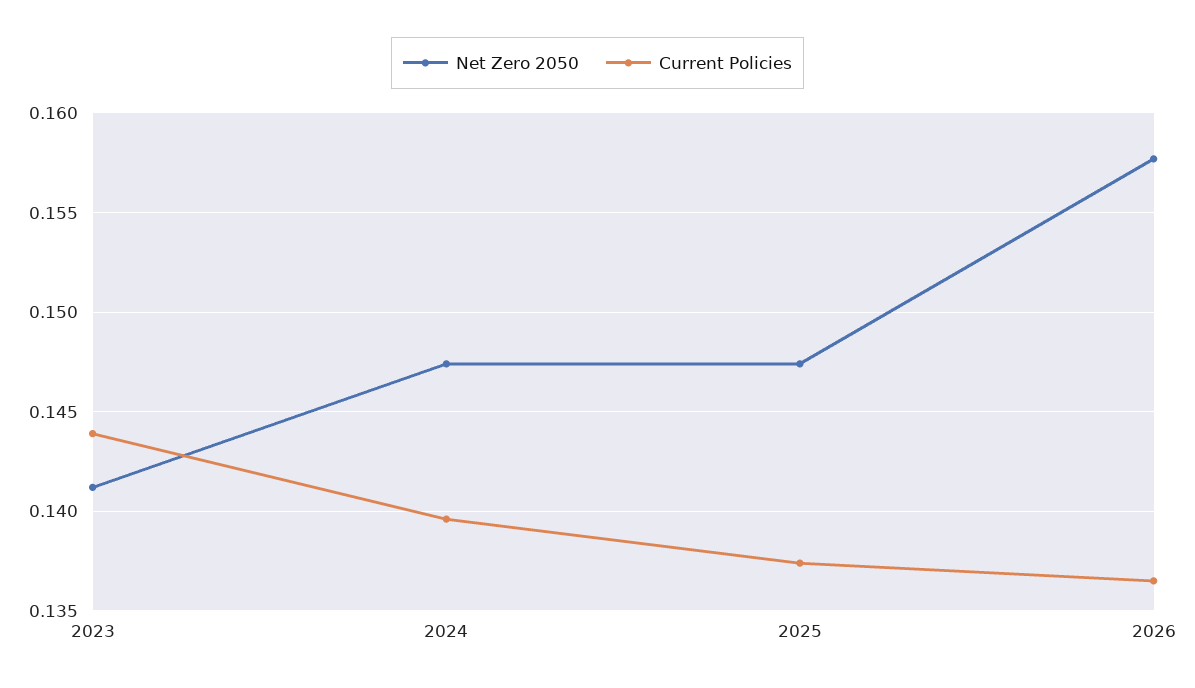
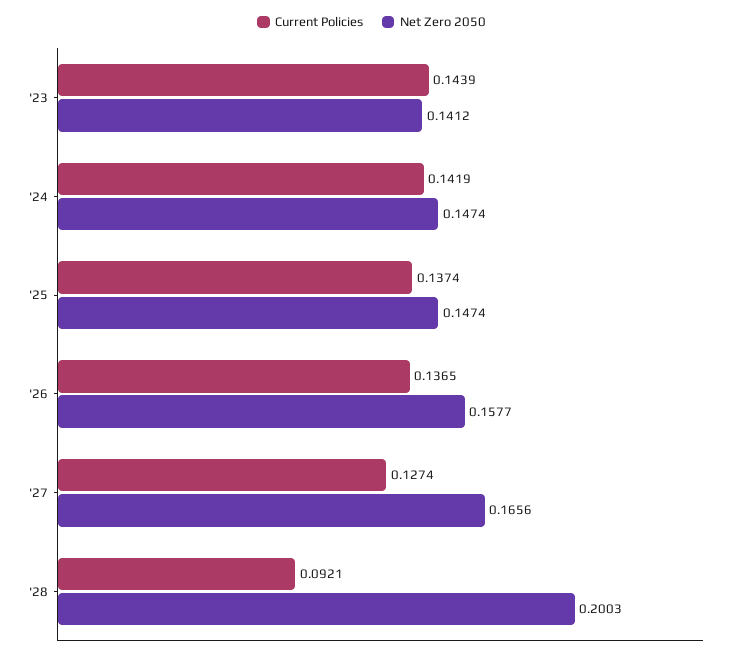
Current Policies, 2024: 0.1395 -> 0.1419
Current Policies, '27: none -> 0.1274
Net Zero 2050, '27: none -> 0.1656
Current Policies, '28: none -> 0.0921
Net Zero 2050, '28: none -> 0.2003

